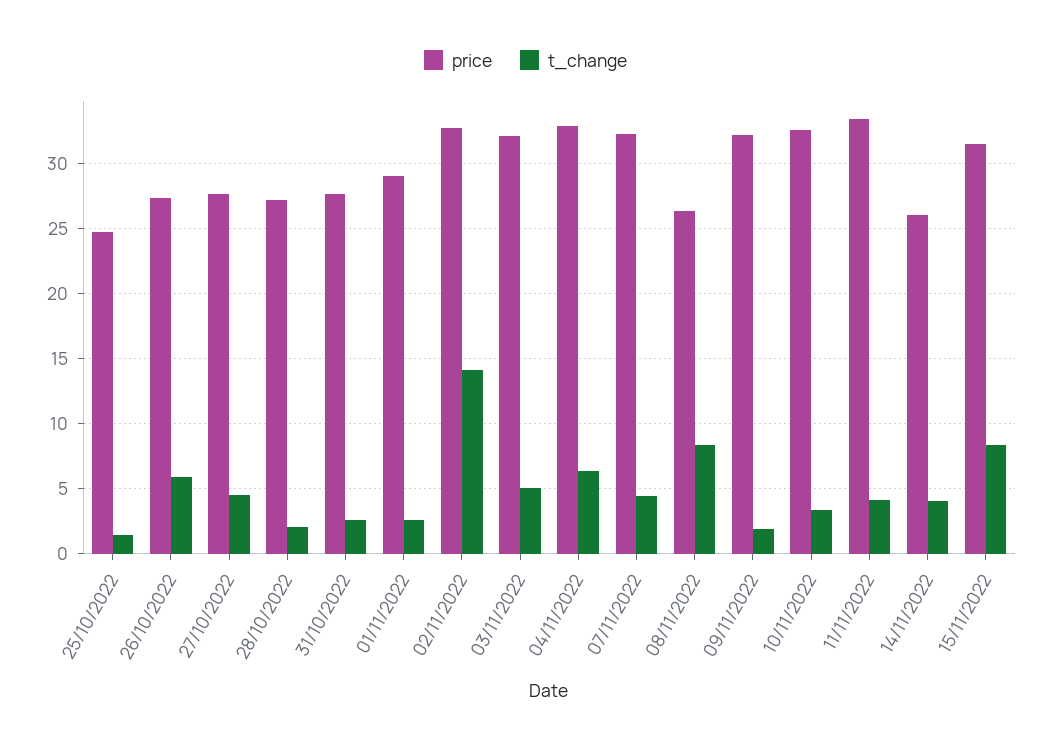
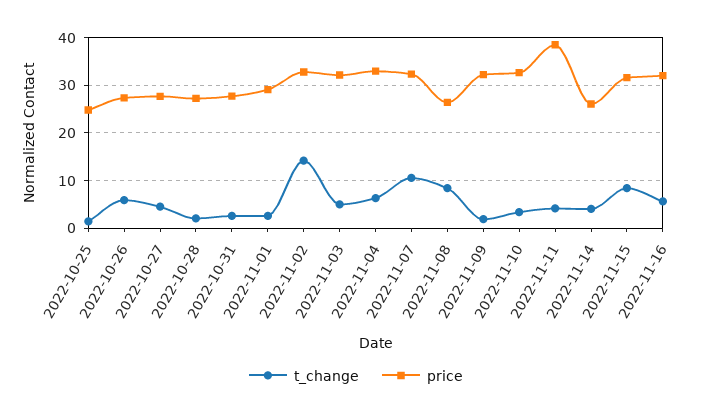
t_change, 07/11/2022: 4.5 -> 10
price, 11/11/2022: 33.5 -> 38
t_change, 2022-11-16: none -> 6
price, 2022-11-16: none -> 32

